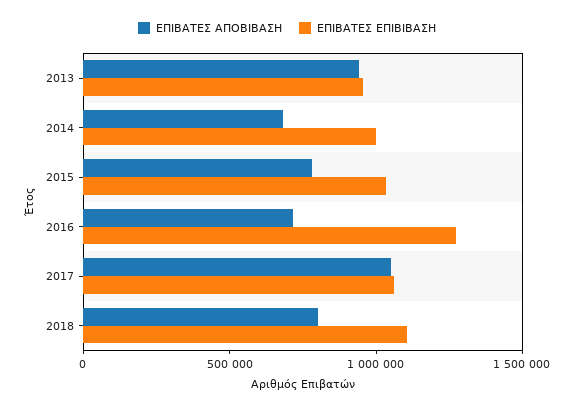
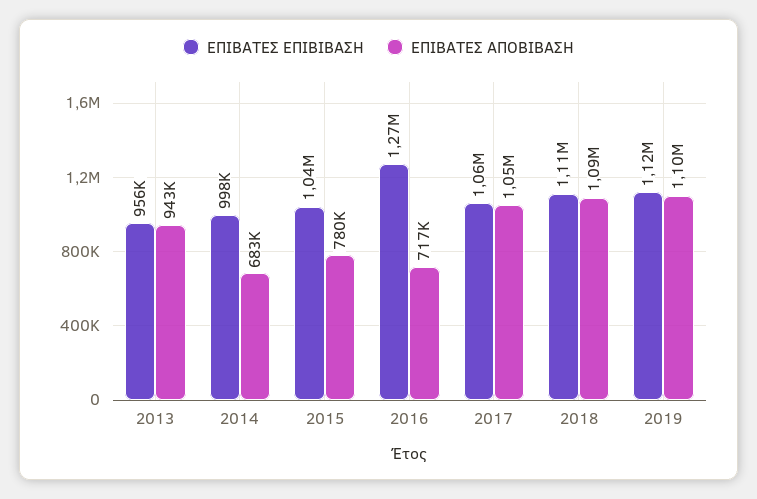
ΕΠΙΒΑΤΕΣ ΑΠΟΒΙΒΑΣΗ, 2018: 800000 -> 1090000
ΕΠΙΒΑΤΕΣ ΕΠΙΒΙΒΑΣΗ, 2019: none -> 1120000
ΕΠΙΒΑΤΕΣ ΑΠΟΒΙΒΑΣΗ, 2019: none -> 1100000

